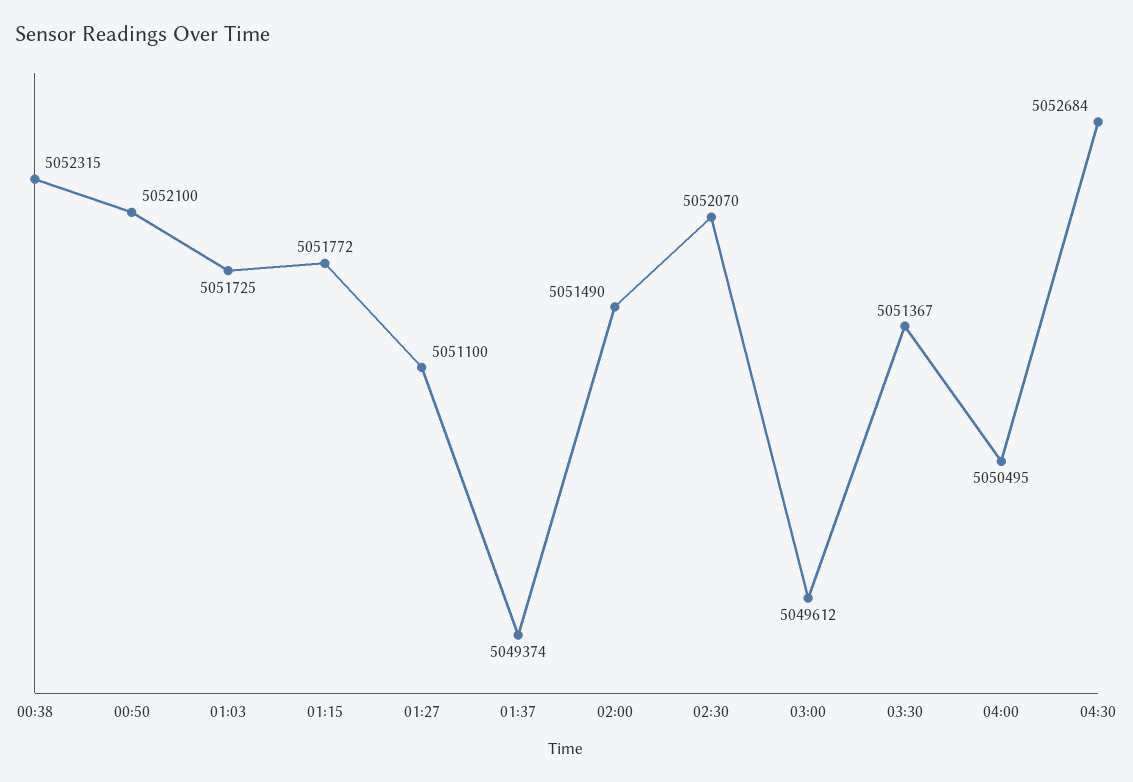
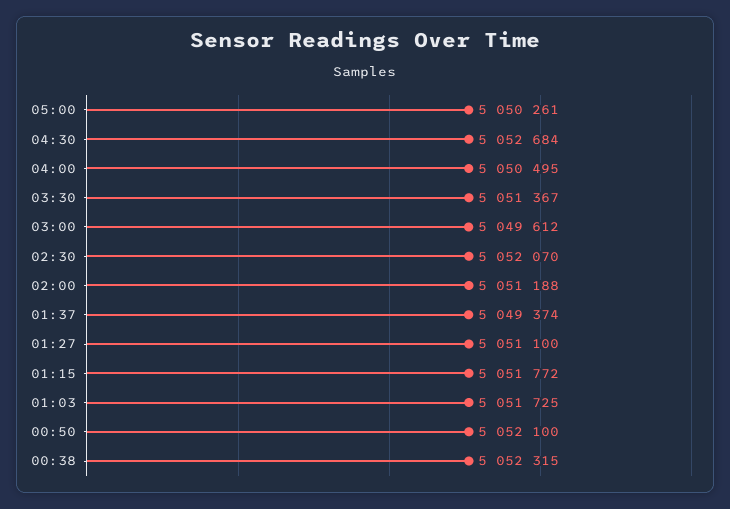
02:00: 5051490 -> 5051188
05:00: none -> 5050261

